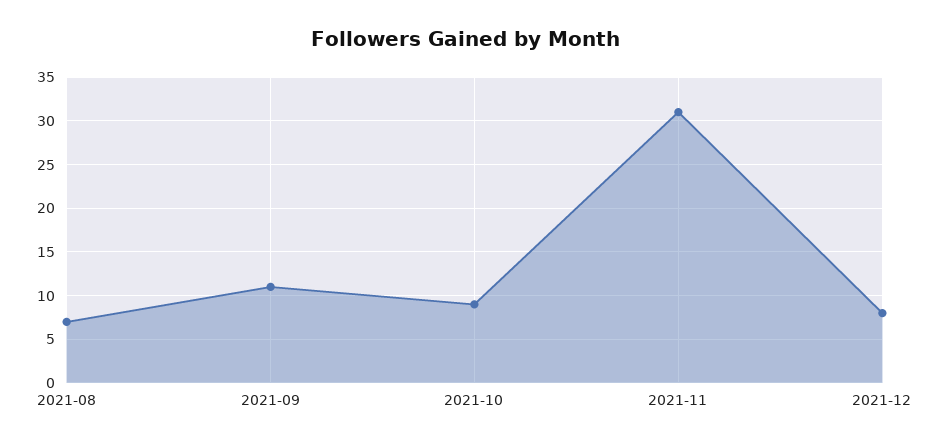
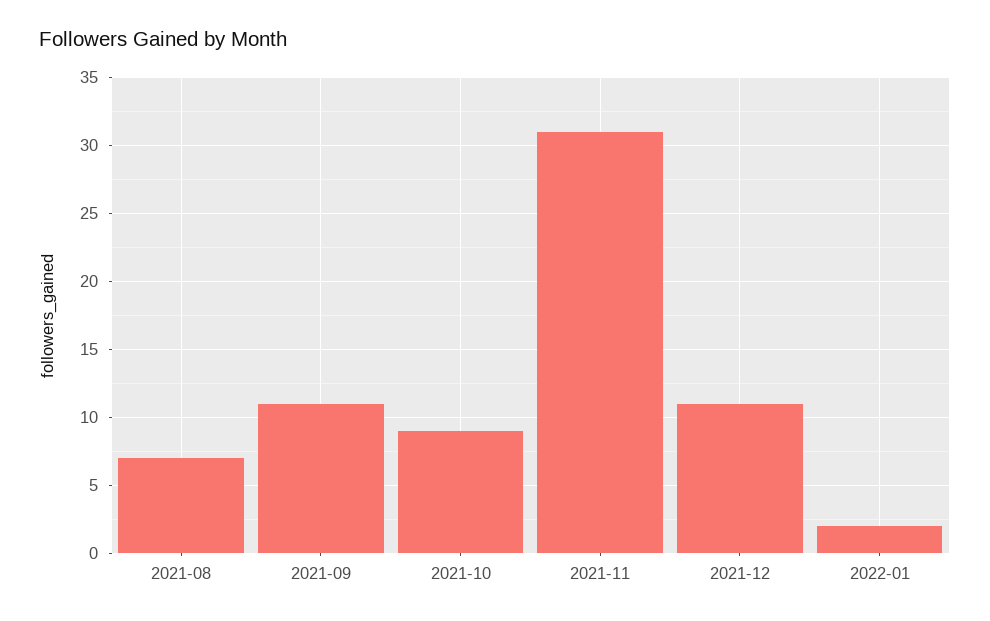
2021-12: 8 -> 11
2022-01: none -> 2

